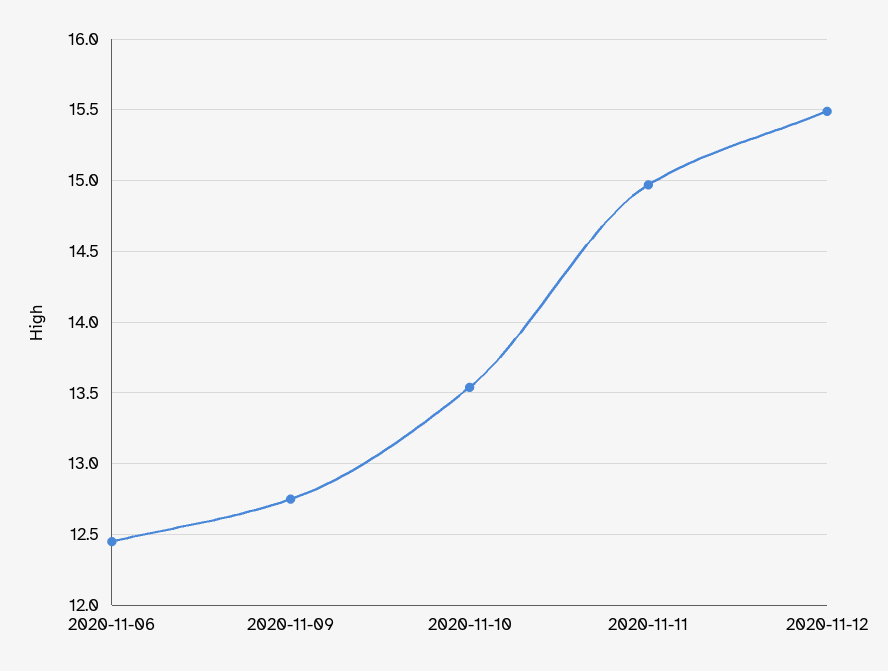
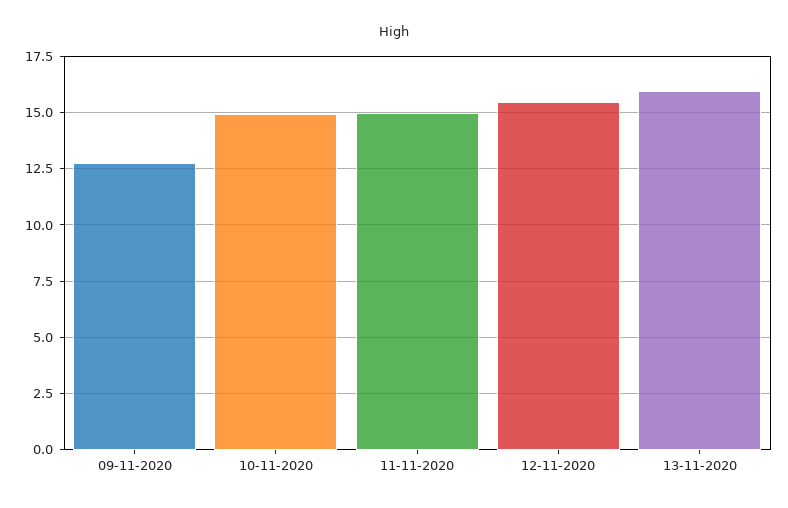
2020-11-06: 12.45 -> none
2020-11-10: 13.55 -> 15
13-11-2020: none -> 16

